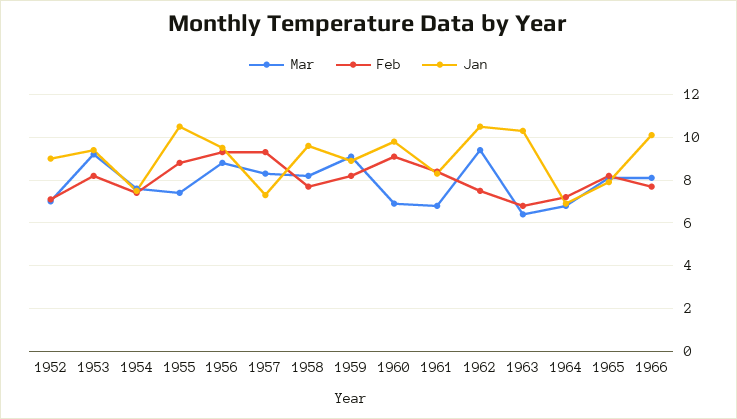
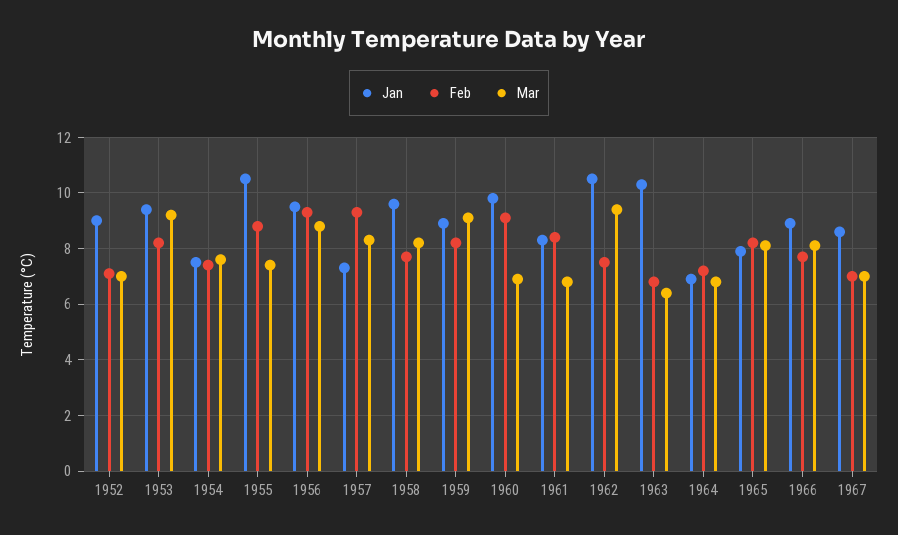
Jan, 1966: 10 -> 9
Jan, 1967: none -> 8.5
Feb, 1967: none -> 7
Mar, 1967: none -> 7

